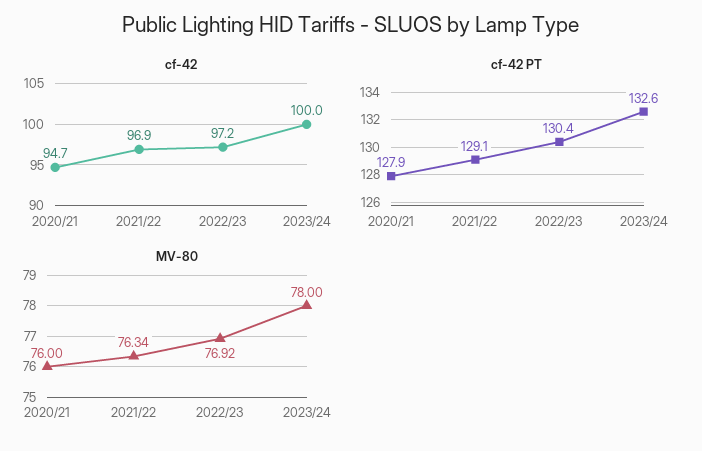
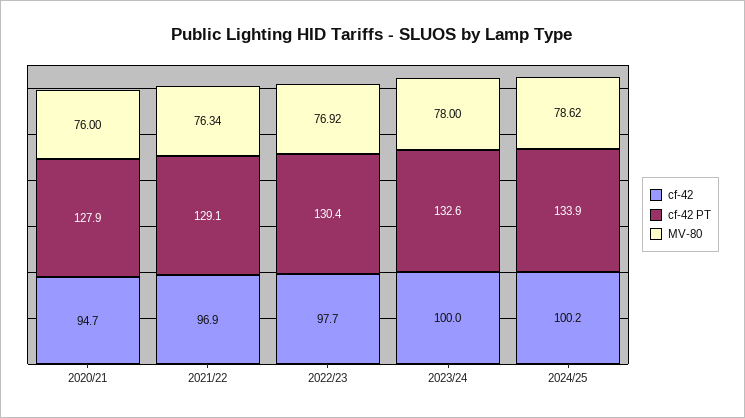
cf-42, 2022/23: 97.2 -> 97.7
cf-42, 2024/25: none -> 100.2
cf-42 PT, 2024/25: none -> 133.9
MV-80, 2024/25: none -> 78.62

